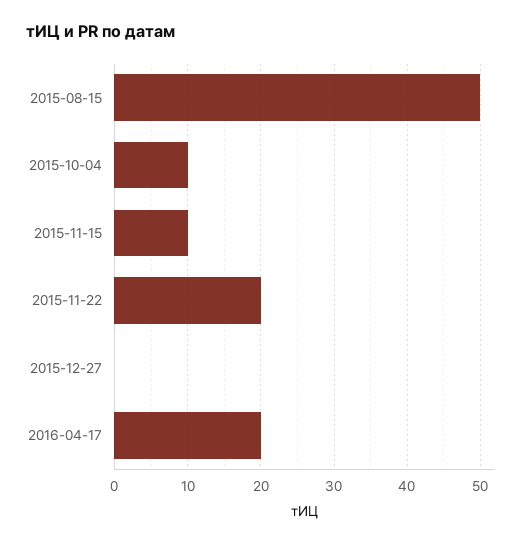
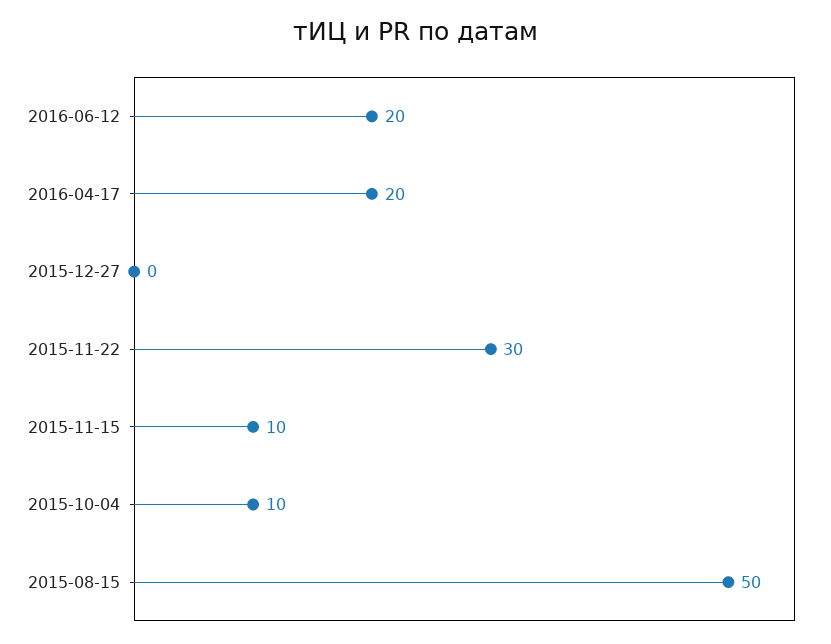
2015-11-22: 20 -> 30
2016-06-12: none -> 20

